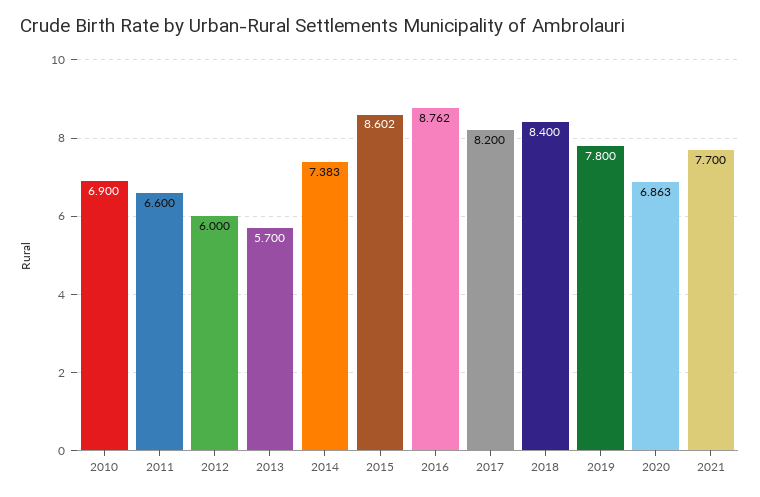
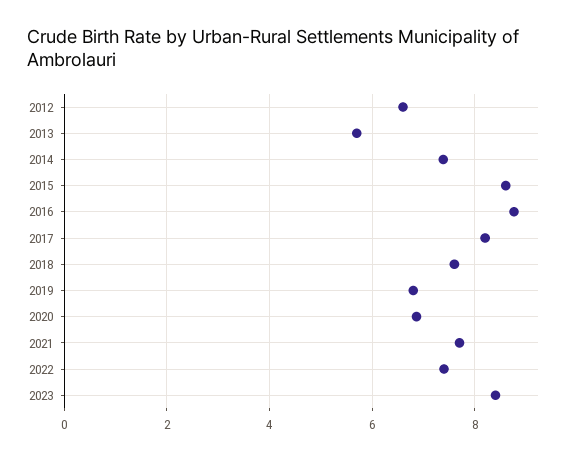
2010: 6.9 -> none
2011: 6.6 -> none
2012: 6 -> 6.6
2018: 8.4 -> 7.6
2019: 7.8 -> 6.8
2022: none -> 7.4
2023: none -> 8.4

